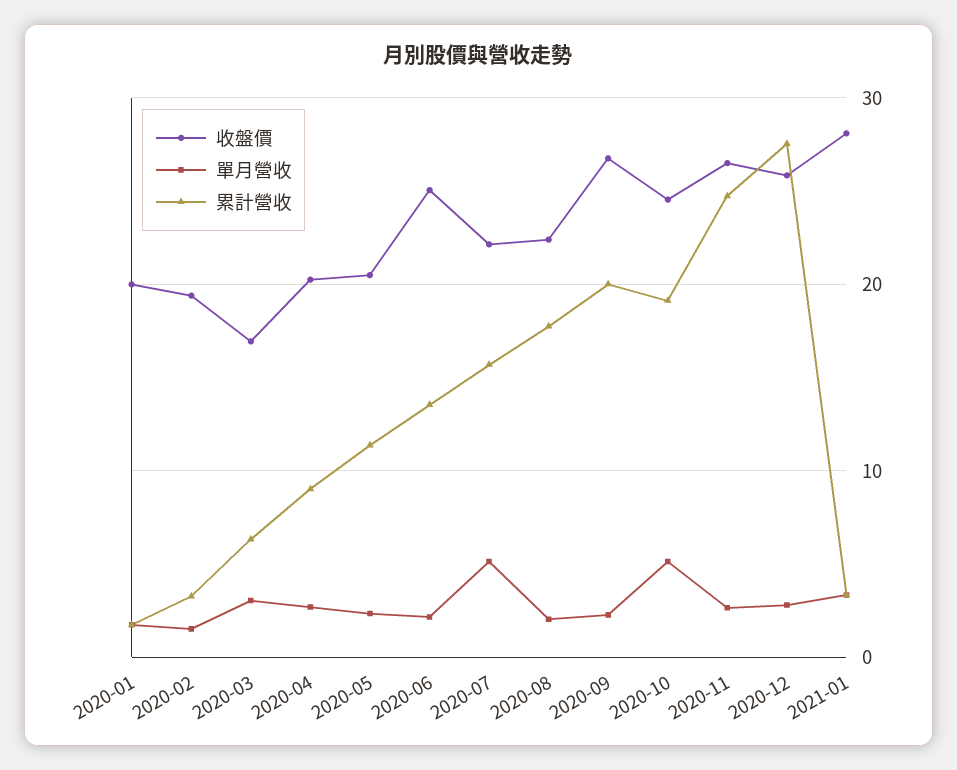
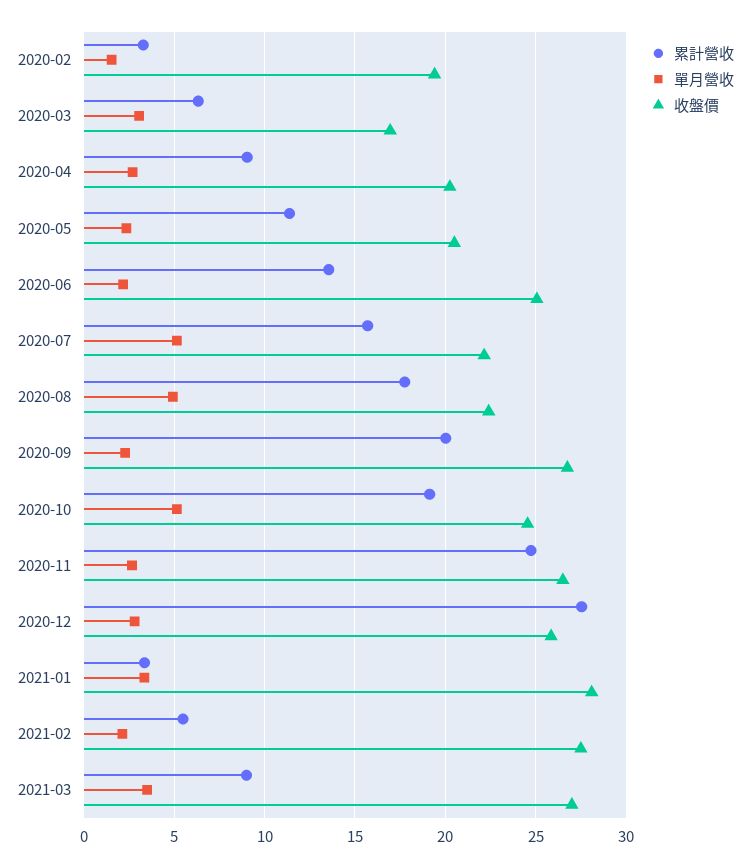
收盤價, 2020-01: 20 -> none
單月營收, 2020-01: 2 -> none
累計營收, 2020-01: 2 -> none
單月營收, 2020-08: 2 -> 5
累計營收, 2021-02: none -> 5.5
單月營收, 2021-02: none -> 2
收盤價, 2021-02: none -> 27.5
累計營收, 2021-03: none -> 9
單月營收, 2021-03: none -> 3.5
收盤價, 2021-03: none -> 27

